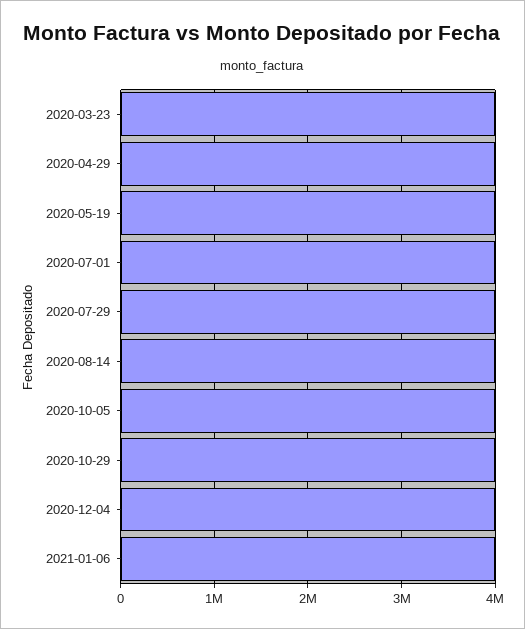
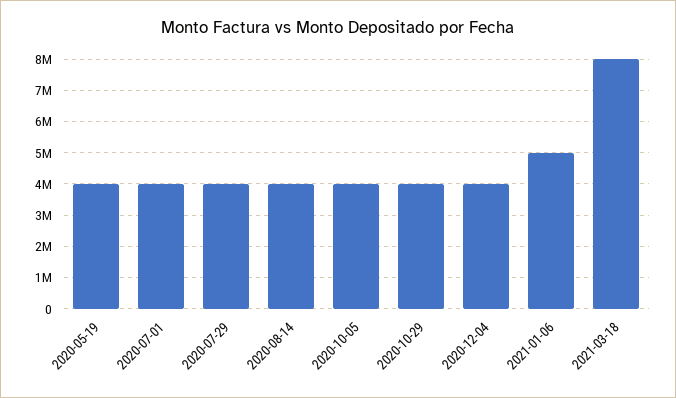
2020-03-23: 4000000 -> none
2020-04-29: 4000000 -> none
2021-01-06: 4000000 -> 5000000
2021-03-18: none -> 8000000

